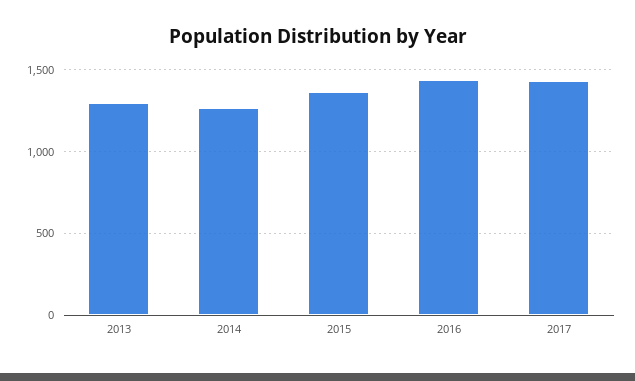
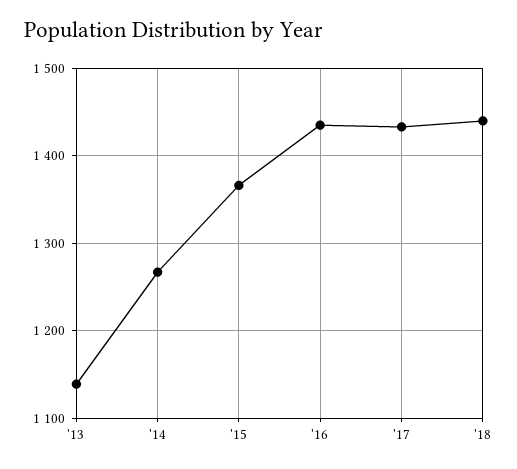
2013: 1300 -> 1140
'18: none -> 1440

